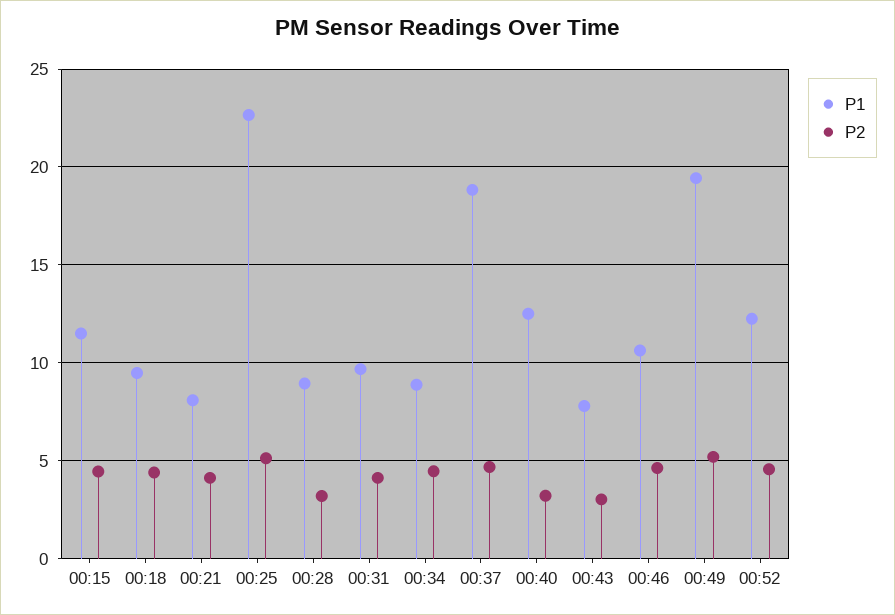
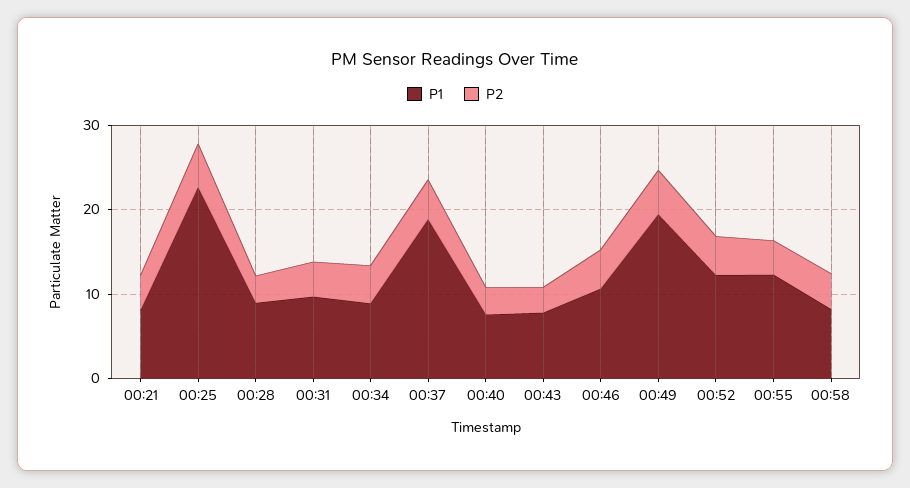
P1, 00:15: 11.5 -> none
P2, 00:15: 4.5 -> none
P1, 00:18: 9.5 -> none
P2, 00:18: 4.5 -> none
P1, 00:40: 12.5 -> 8
P1, 00:55: none -> 12
P2, 00:55: none -> 4
P1, 00:58: none -> 8
P2, 00:58: none -> 4

